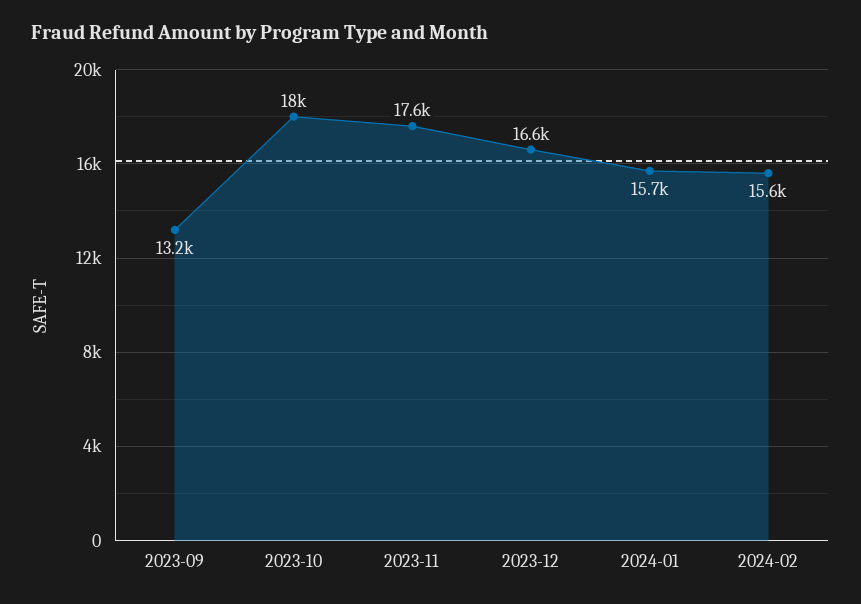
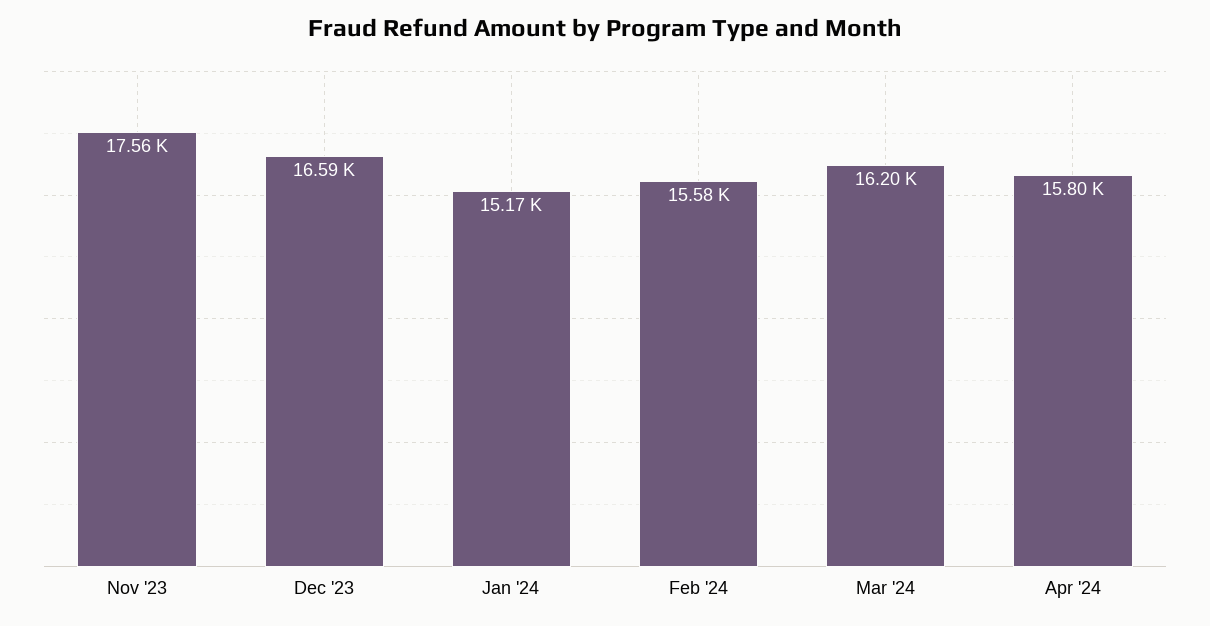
2023-09: 13200 -> none
2023-10: 18000 -> none
2024-01: 15700 -> 15170
Mar '24: none -> 16200
Apr '24: none -> 15800

